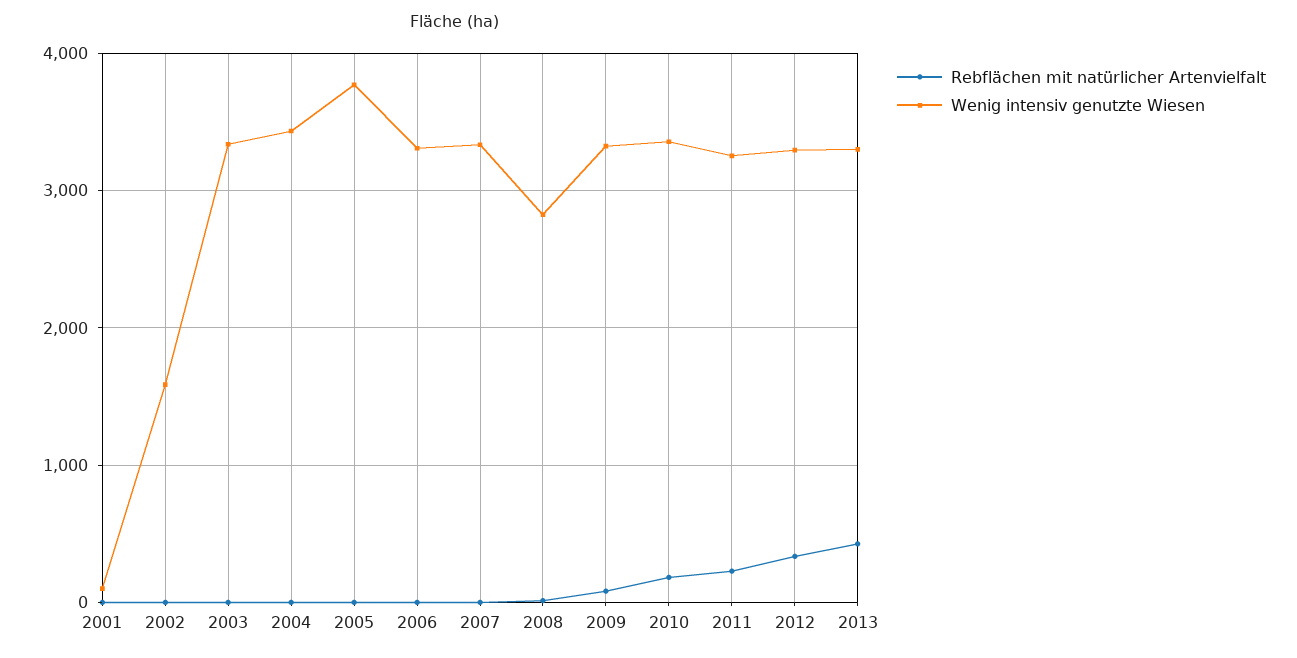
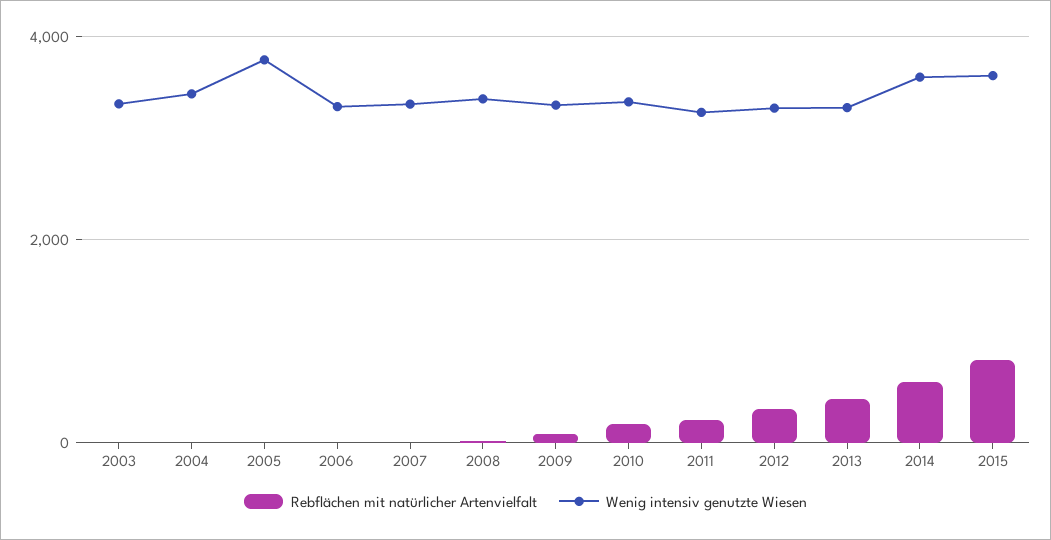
Rebflächen mit natürlicher Artenvielfalt, 2001: 0 -> none
Wenig intensiv genutzte Wiesen, 2001: 100 -> none
Rebflächen mit natürlicher Artenvielfalt, 2002: 0 -> none
Wenig intensiv genutzte Wiesen, 2002: 1600 -> none
Wenig intensiv genutzte Wiesen, 2008: 2800 -> 3400
Rebflächen mit natürlicher Artenvielfalt, 2014: none -> 600
Wenig intensiv genutzte Wiesen, 2014: none -> 3600
Rebflächen mit natürlicher Artenvielfalt, 2015: none -> 800
Wenig intensiv genutzte Wiesen, 2015: none -> 3600

